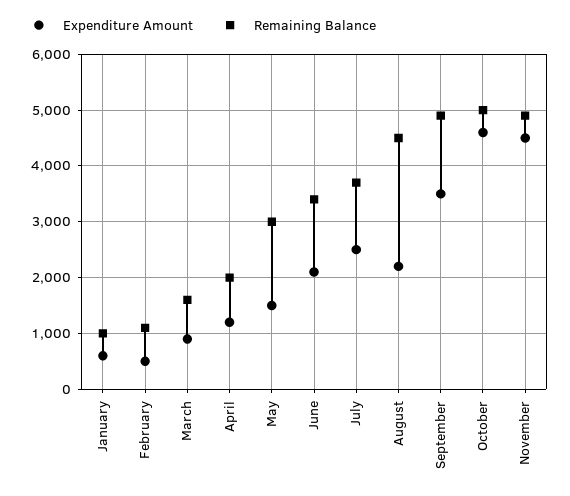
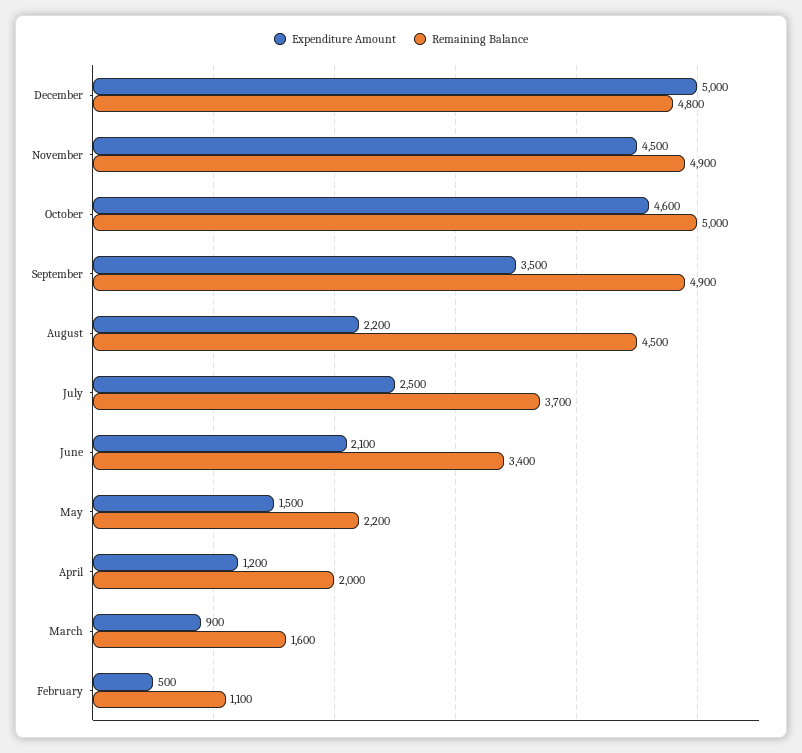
Expenditure Amount, January: 600 -> none
Remaining Balance, January: 1000 -> none
Remaining Balance, May: 3000 -> 2200
Expenditure Amount, December: none -> 5000
Remaining Balance, December: none -> 4800

